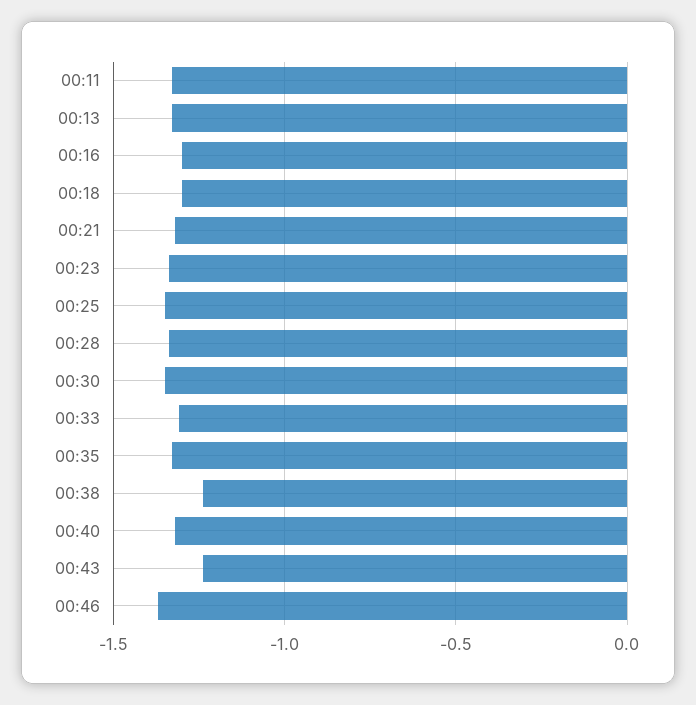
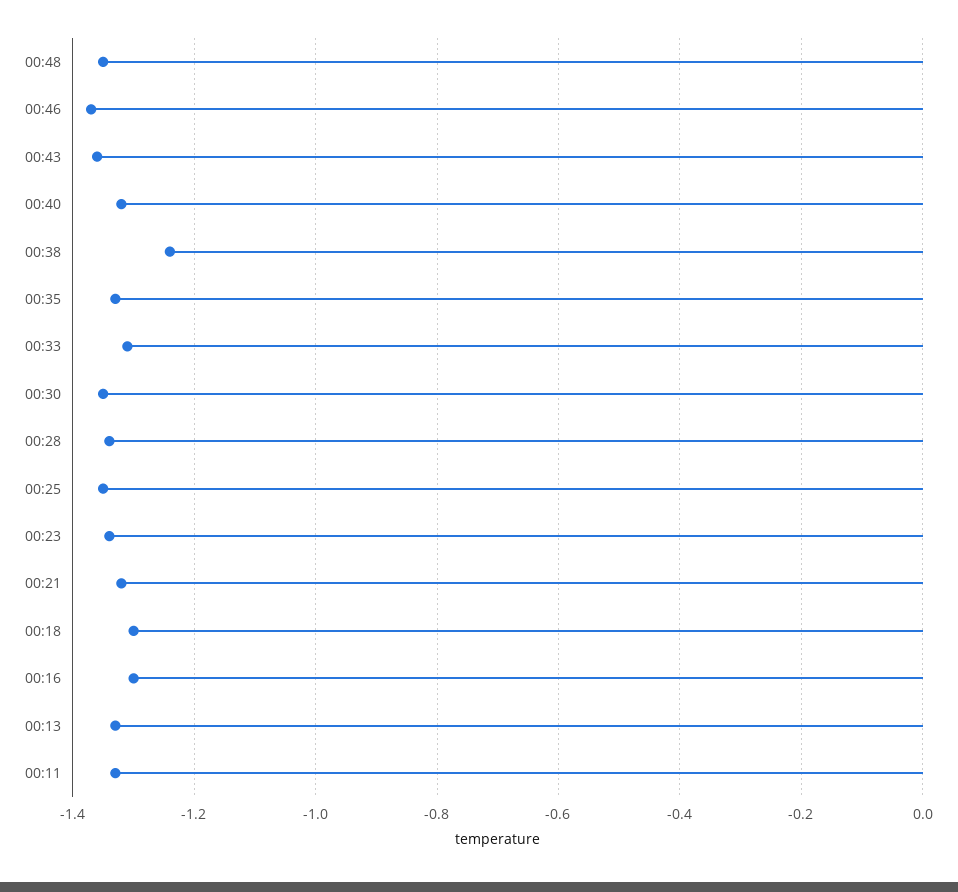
00:43: -1.25 -> -1.35
00:48: none -> -1.35

